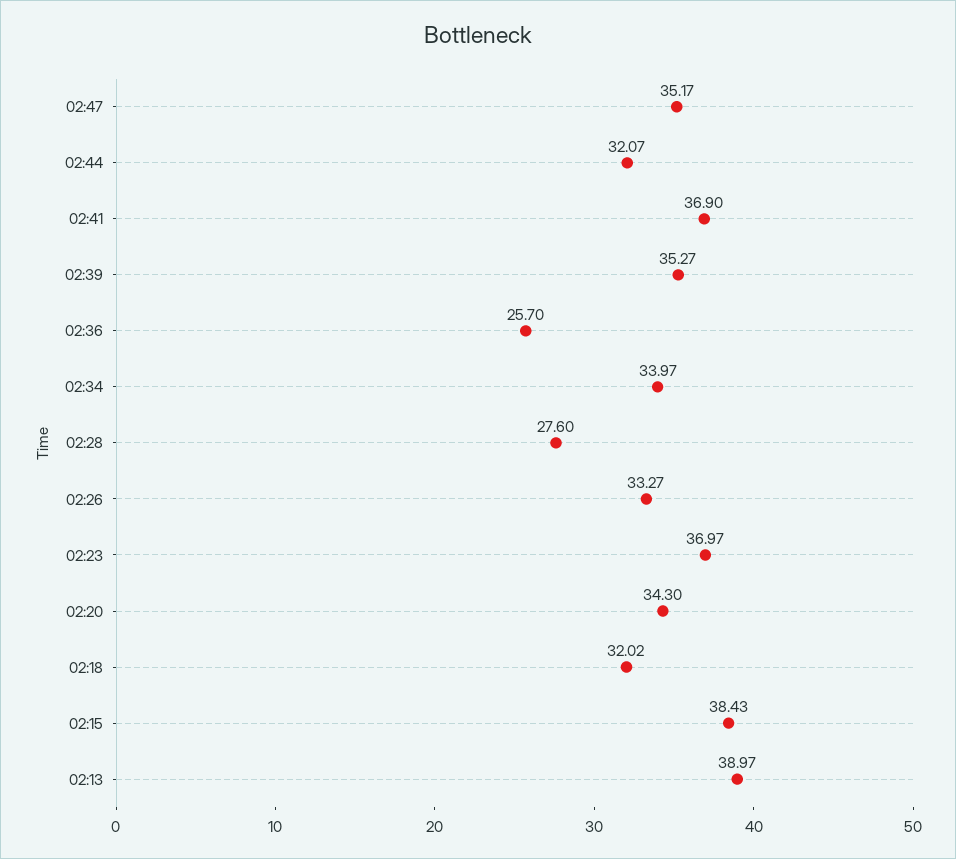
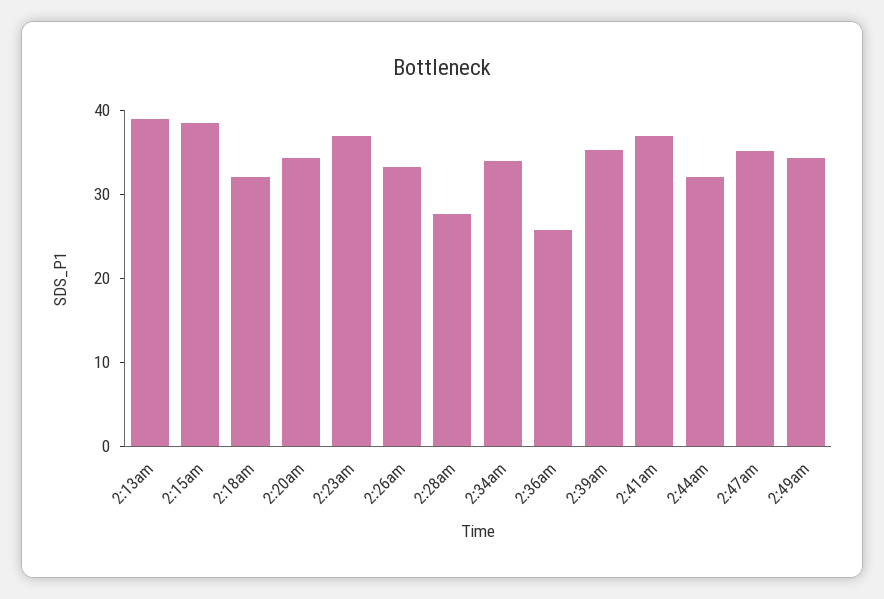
2:49am: none -> 34

